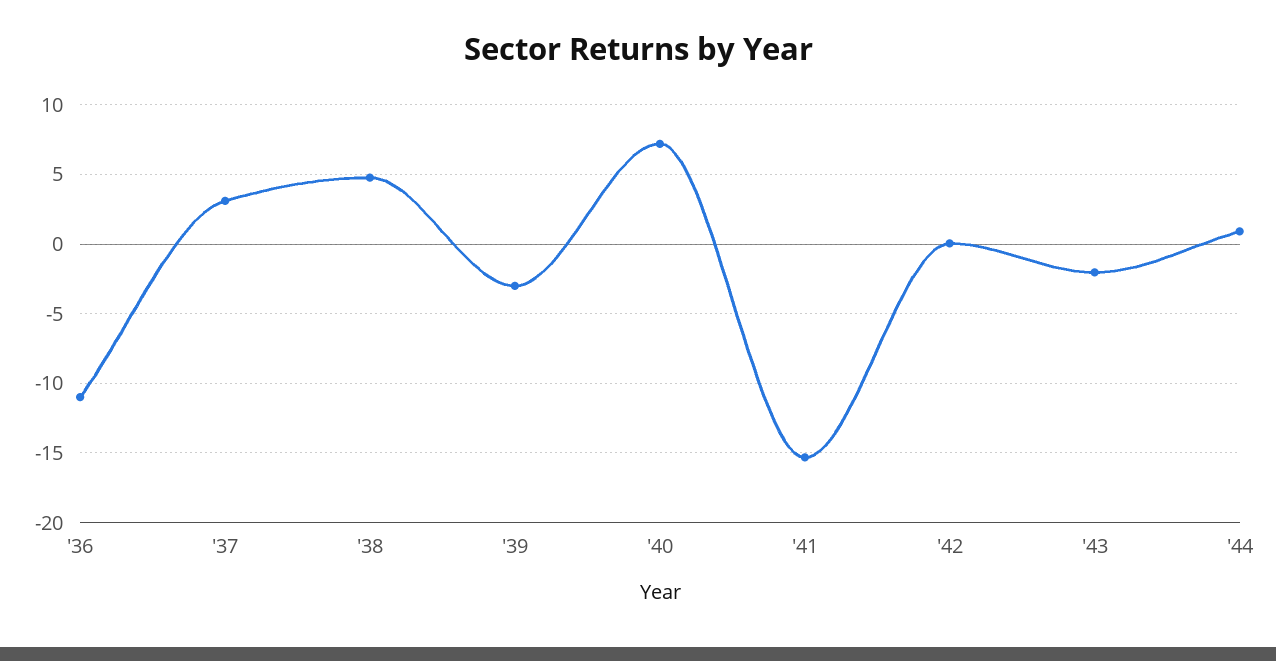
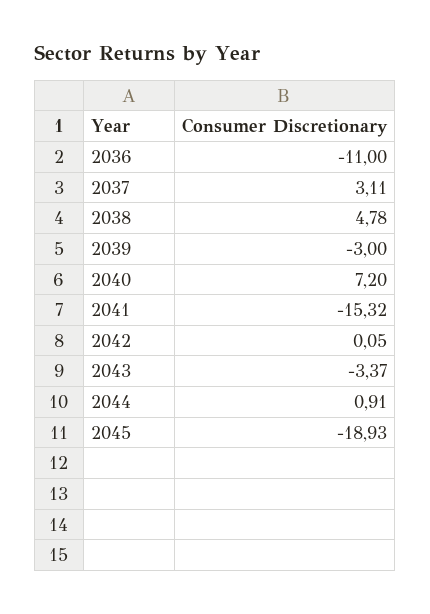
'43: -2 -> -3.37
2045: none -> -18.93

